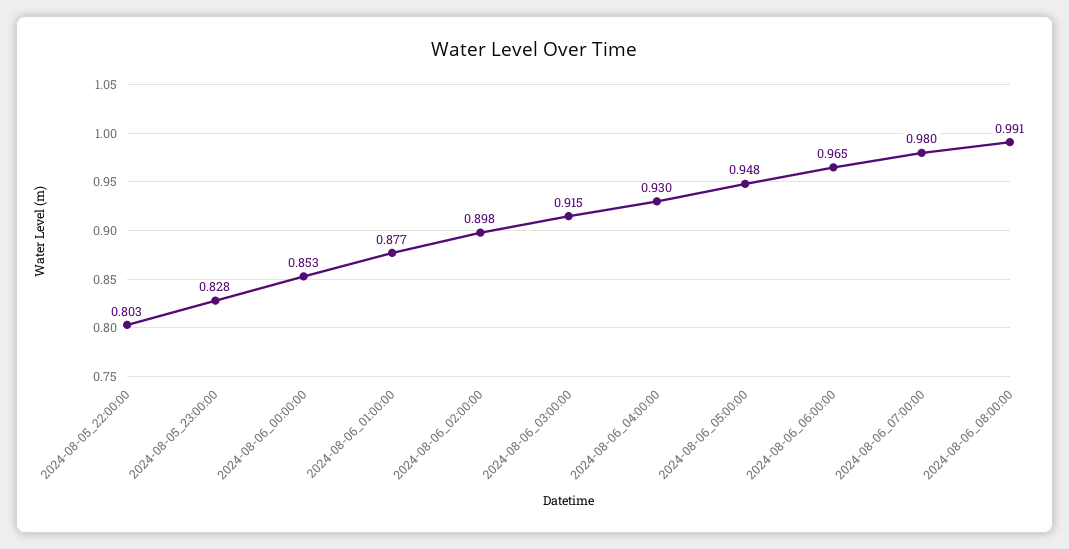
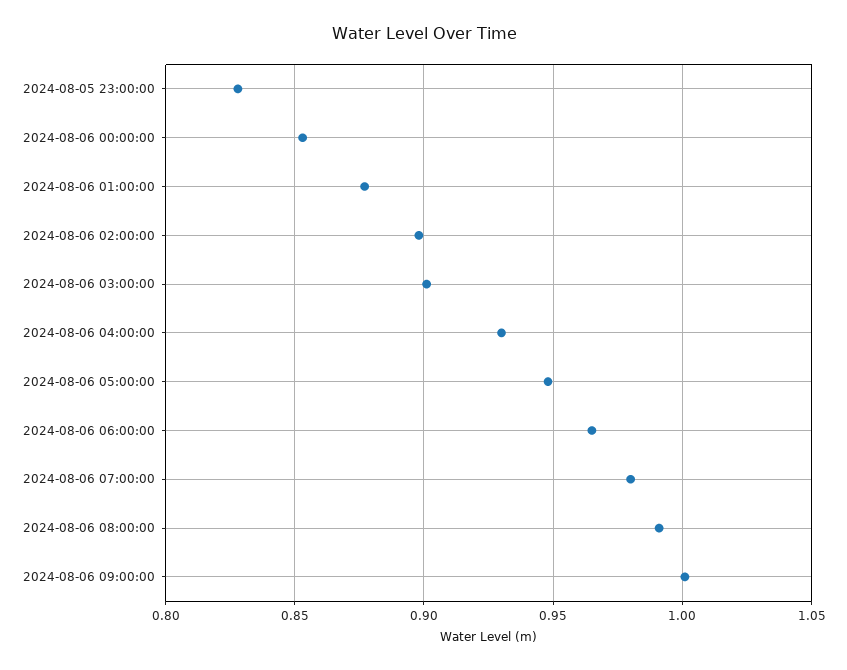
2024-08-05_22:00:00: 0.803 -> none
2024-08-06_03:00:00: 0.915 -> 0.9
2024-08-06 09:00:00: none -> 1

